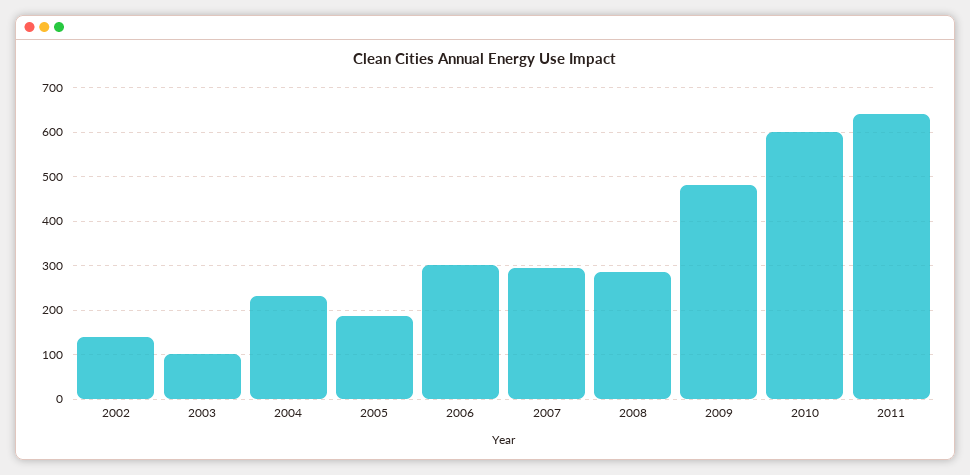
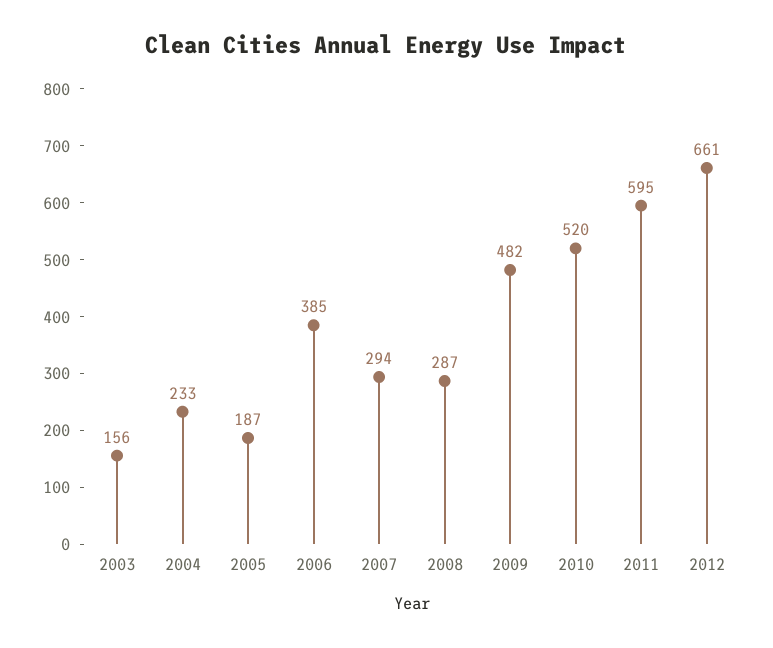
2002: 140 -> none
2003: 100 -> 156
2006: 300 -> 385
2010: 600 -> 520
2011: 640 -> 595
2012: none -> 661

